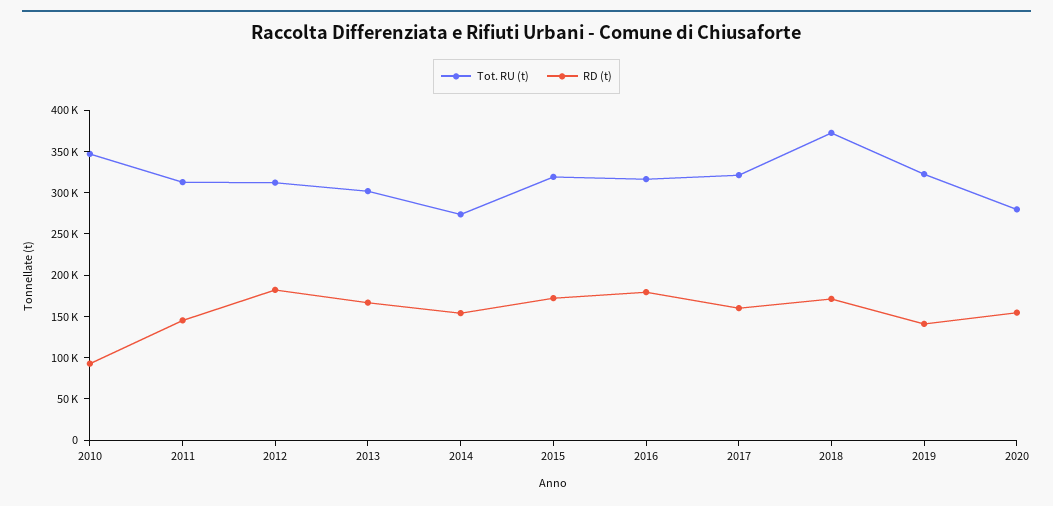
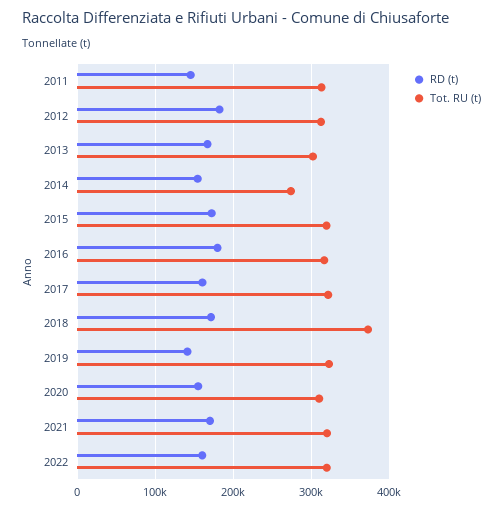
Tot. RU (t), 2010: 350000 -> none
RD (t), 2010: 90000 -> none
Tot. RU (t), 2020: 280000 -> 310000
RD (t), 2021: none -> 170000
Tot. RU (t), 2021: none -> 320000
RD (t), 2022: none -> 160000
Tot. RU (t), 2022: none -> 320000

